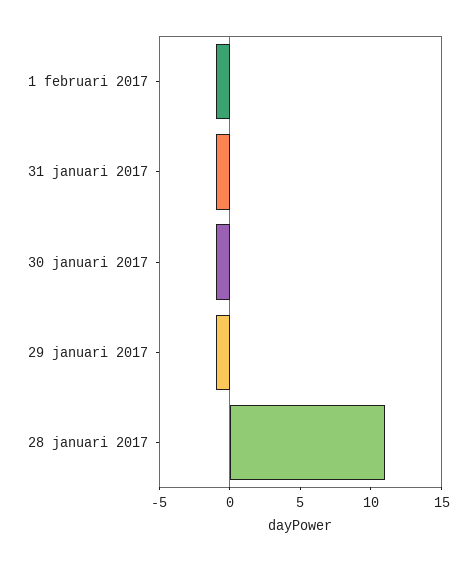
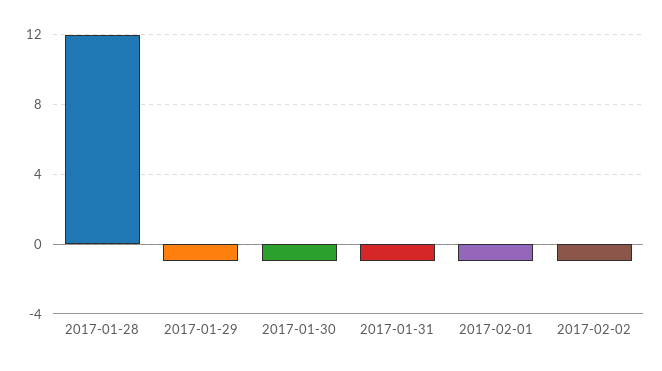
28 januari 2017: 11 -> 12
2017-02-02: none -> -1

